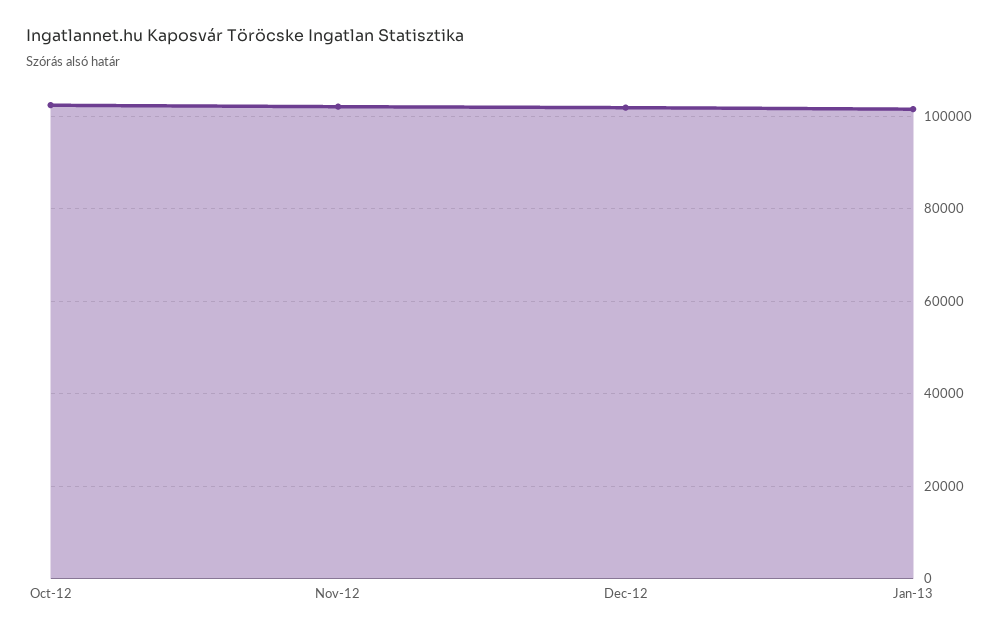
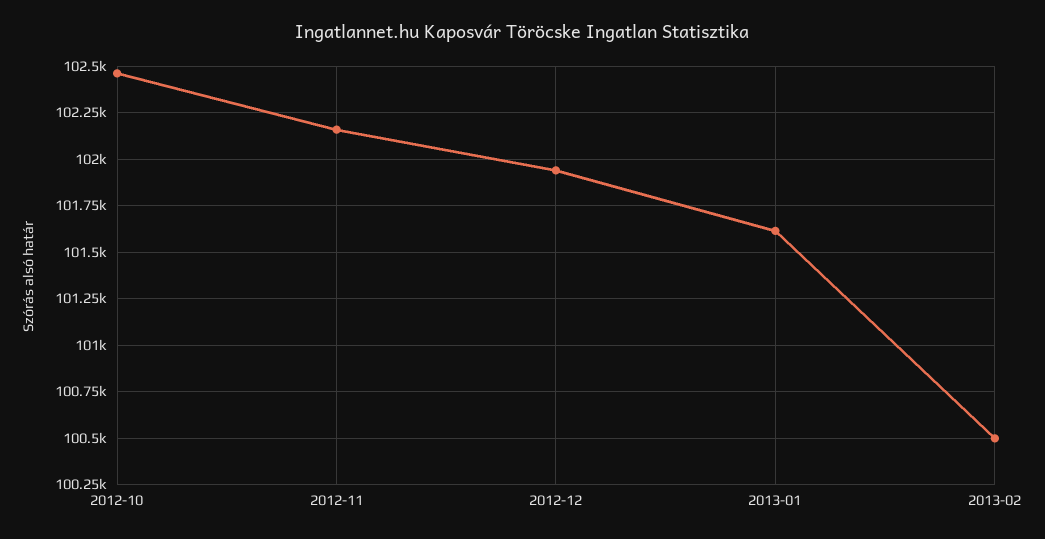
2013-02: none -> 100500

